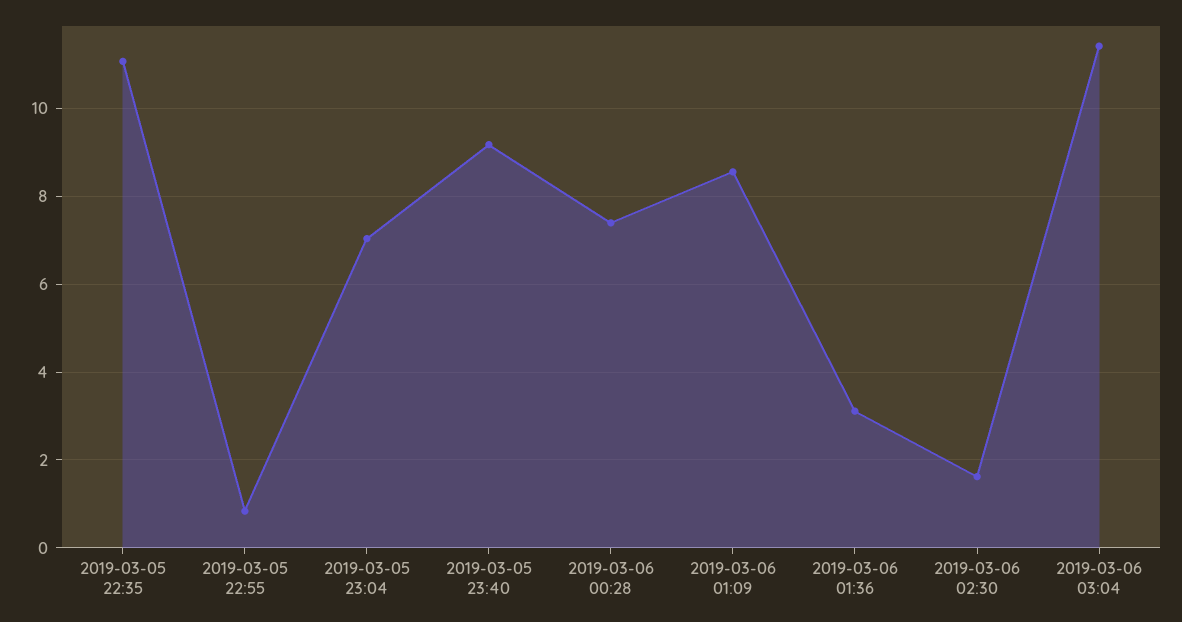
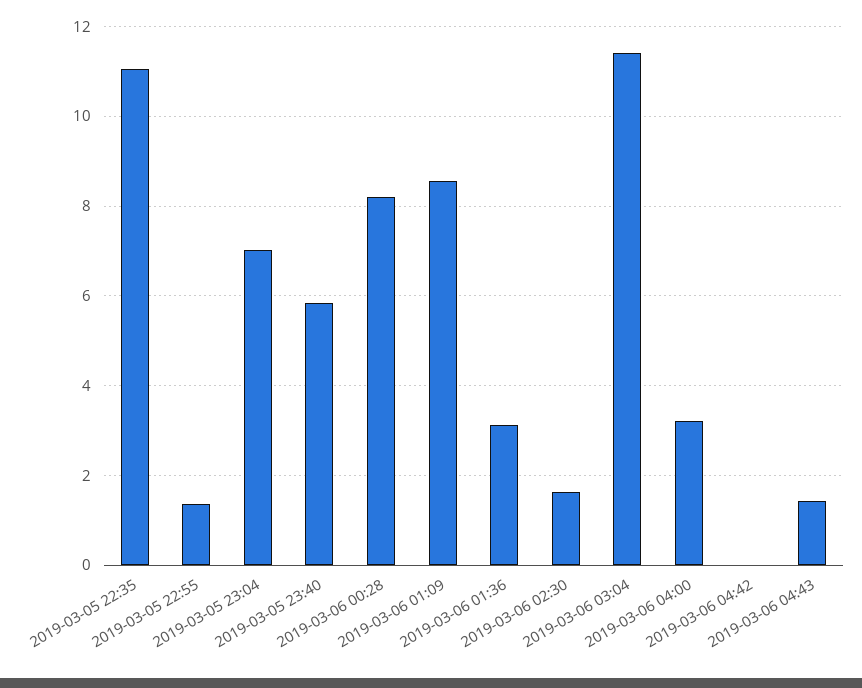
2019-03-05 22:55: 0.8 -> 1.4
2019-03-05 23:40: 9.2 -> 5.8
2019-03-06 00:28: 7.4 -> 8.2
2019-03-06 04:00: none -> 3.2
2019-03-06 04:42: none -> 0
2019-03-06 04:43: none -> 1.4

